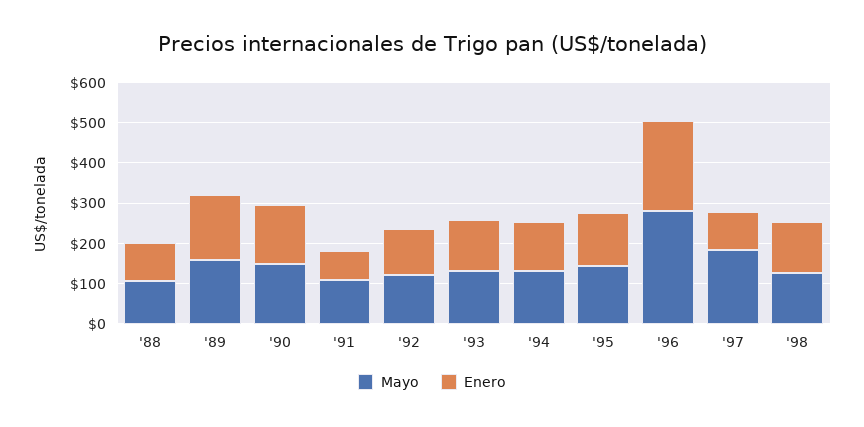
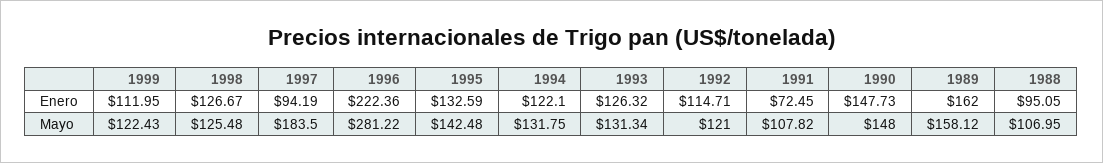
Enero, 1999: none -> 111.95
Mayo, 1999: none -> 122.43

